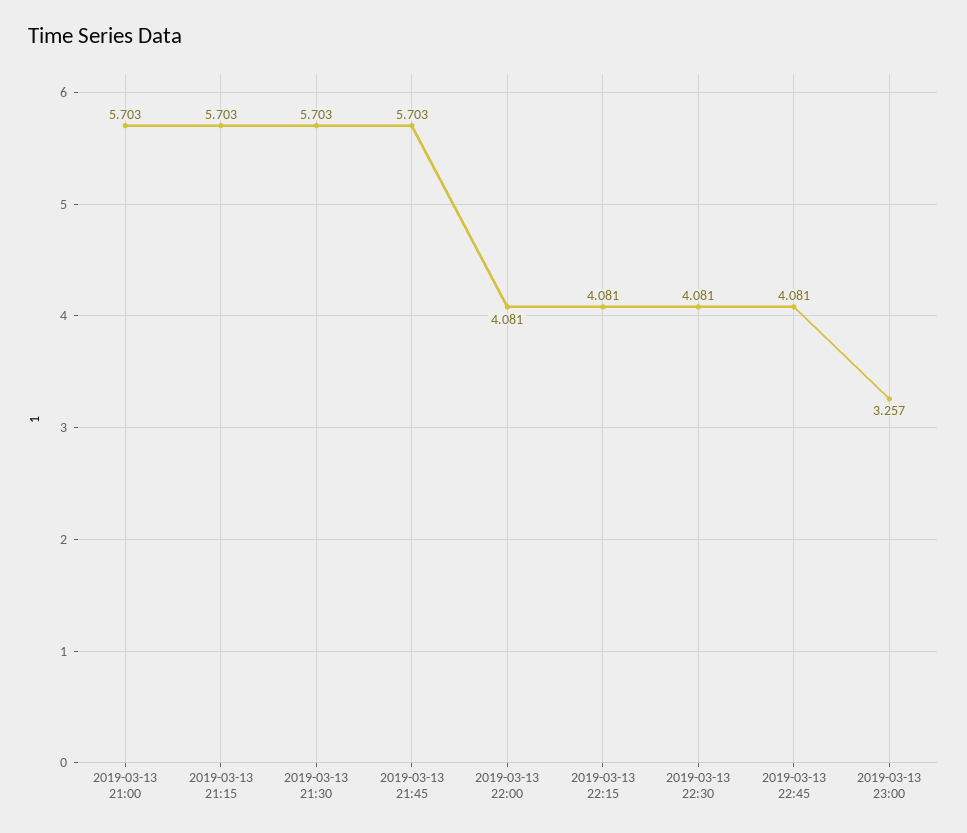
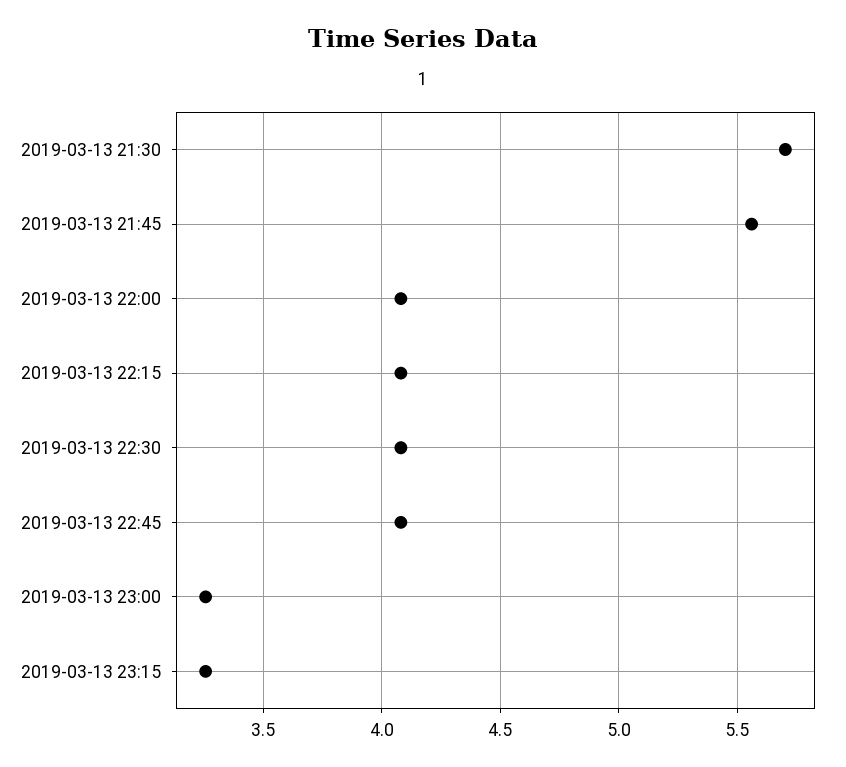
2019-03-13 21:00: 5.703 -> none
2019-03-13 21:15: 5.703 -> none
2019-03-13 21:45: 5.703 -> 5.55
2019-03-13 23:15: none -> 3.25

